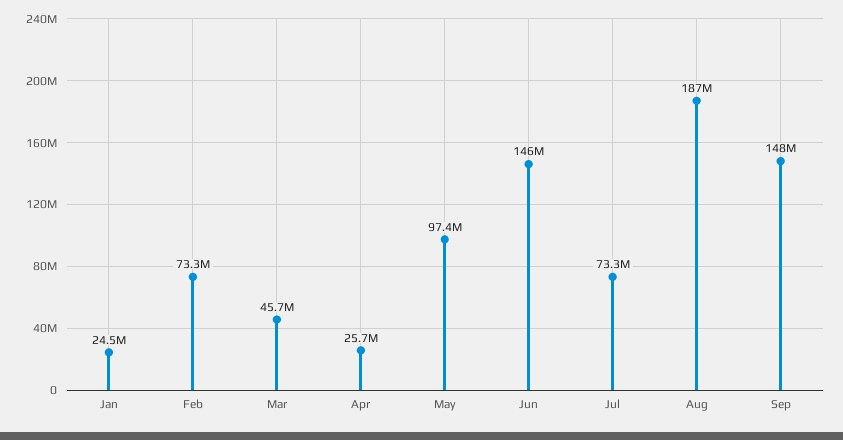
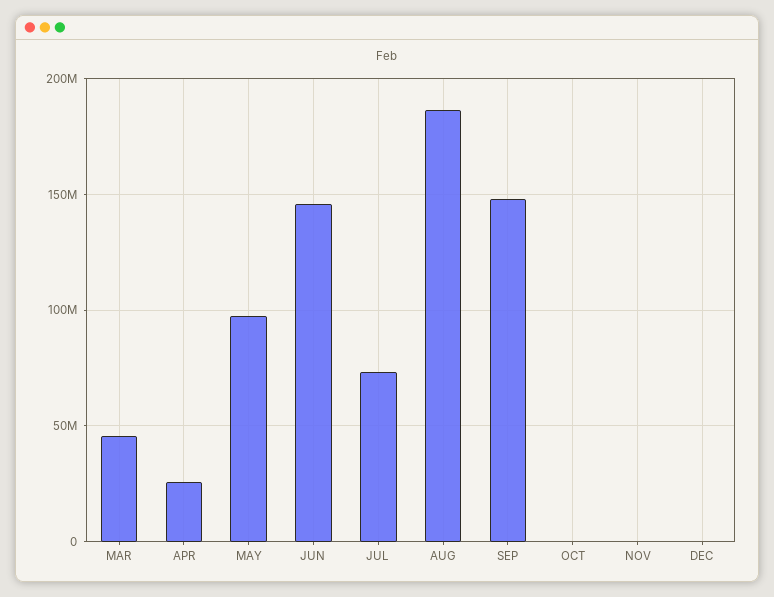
Jan: 24500000 -> none
Feb: 73300000 -> none
OCT: none -> 0
NOV: none -> 0
DEC: none -> 0

